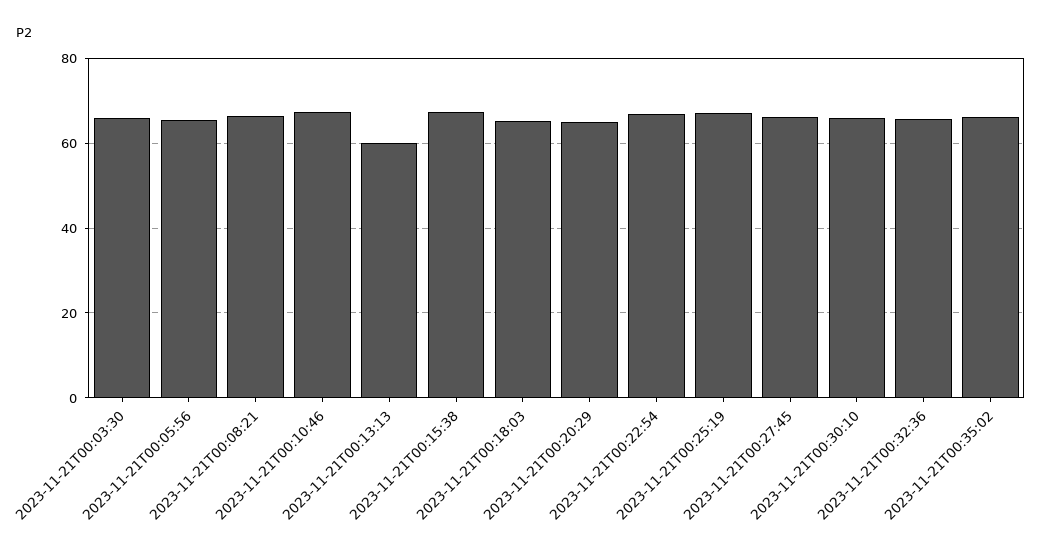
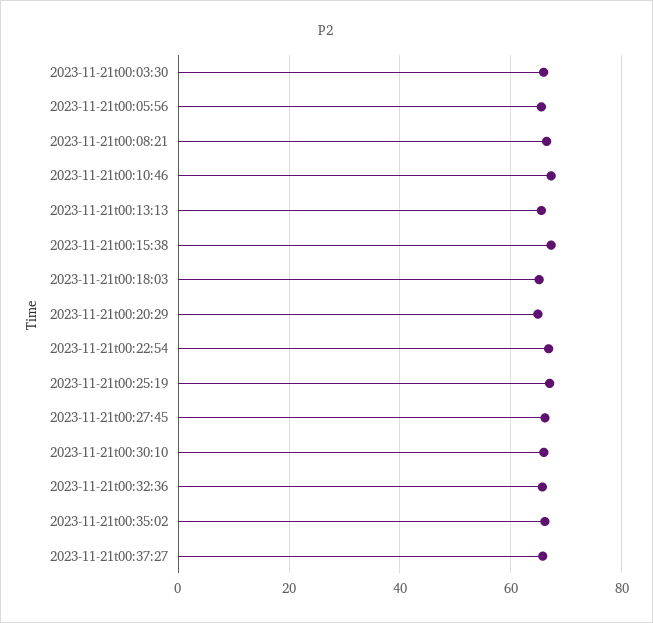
2023-11-21T00:13:13: 60 -> 66
2023-11-21t00:37:27: none -> 66

